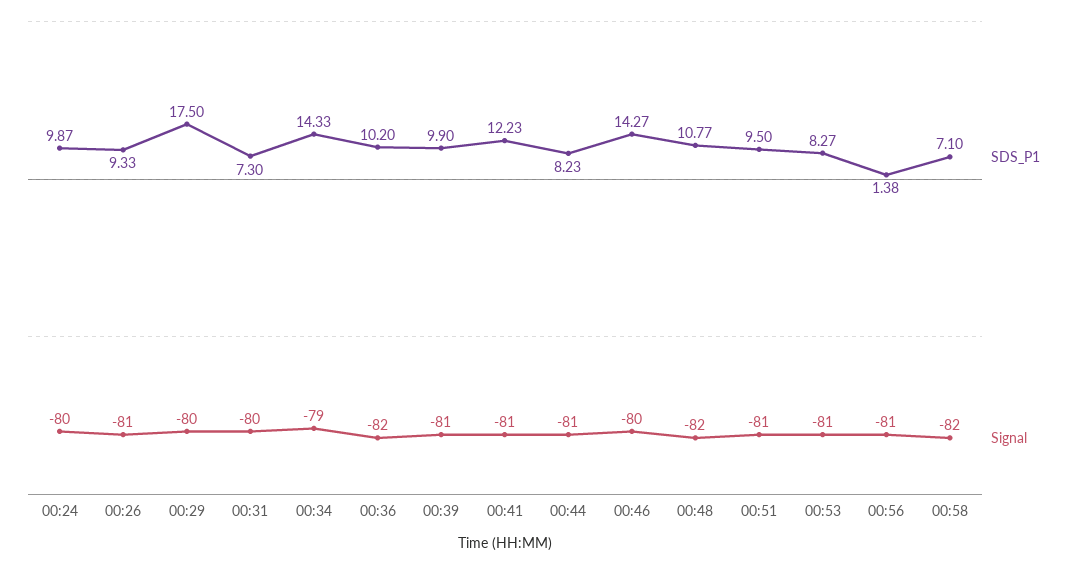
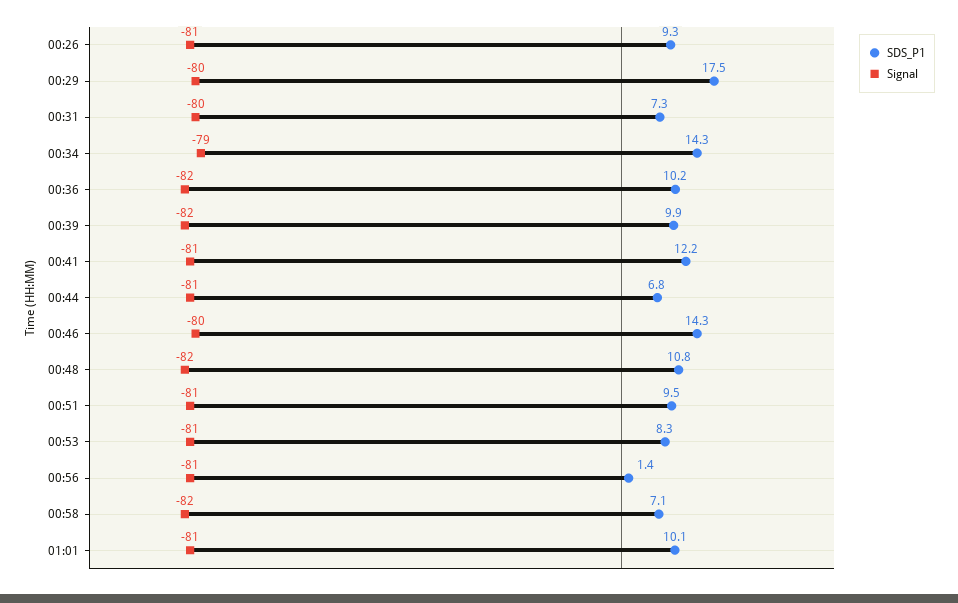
SDS_P1, 00:24: 9.87 -> none
Signal, 00:24: -80 -> none
Signal, 00:39: -81 -> -82
SDS_P1, 00:44: 8.23 -> 6.8
SDS_P1, 01:01: none -> 10.1
Signal, 01:01: none -> -81

